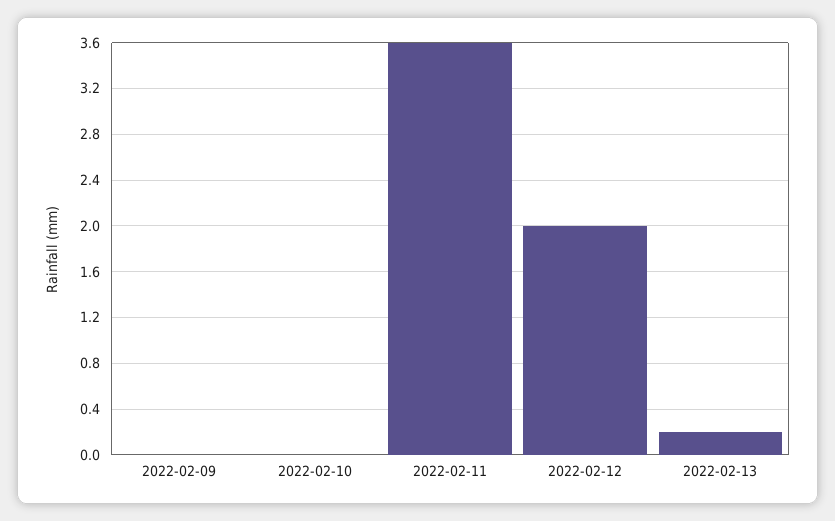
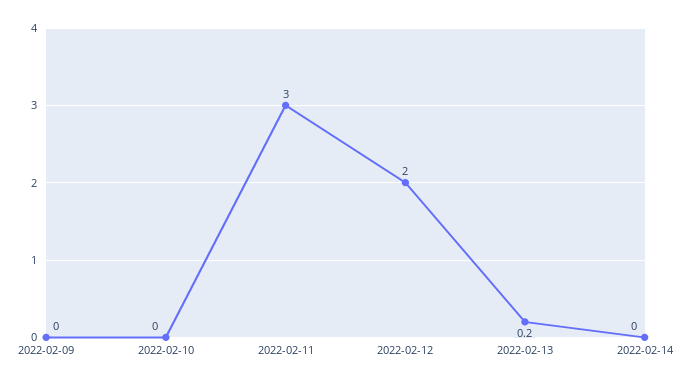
2022-02-11: 3.6 -> 3
2022-02-14: none -> 0

